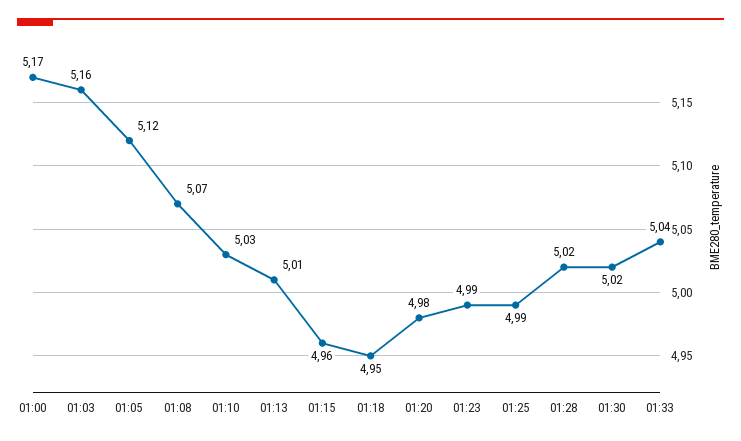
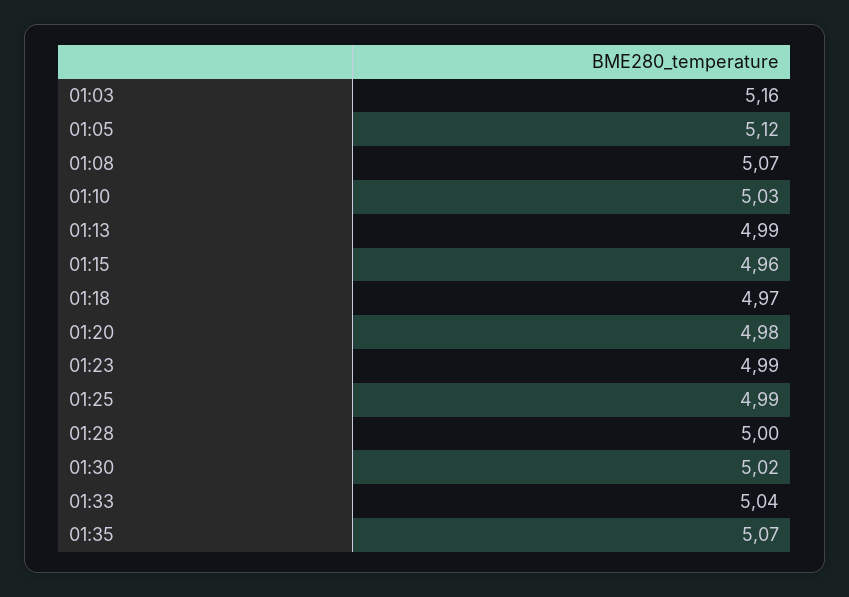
01:00: 5.17 -> none
01:13: 5.01 -> 4.99
01:18: 4.95 -> 4.97
01:28: 5.02 -> 5
01:35: none -> 5.07

